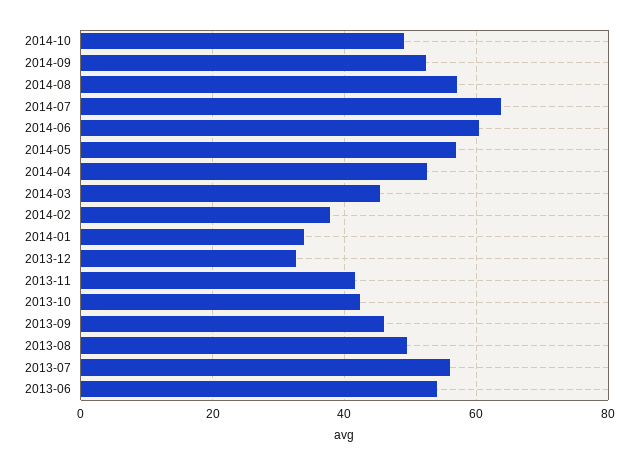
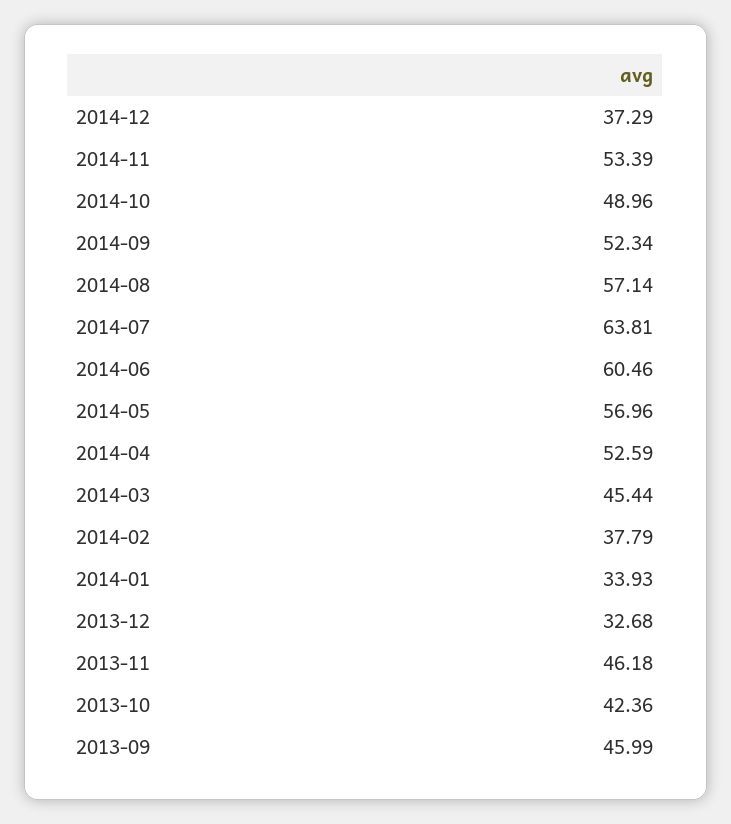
2013-11: 42 -> 46.18
2013-08: 50 -> none
2013-07: 56 -> none
2013-06: 54 -> none
2014-12: none -> 37.29
2014-11: none -> 53.39

